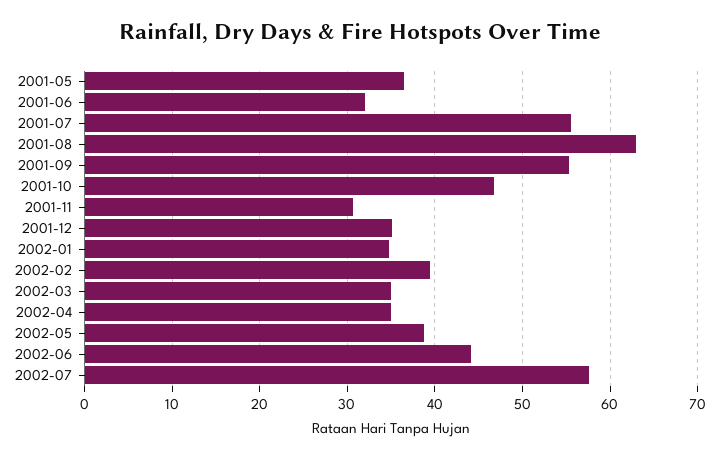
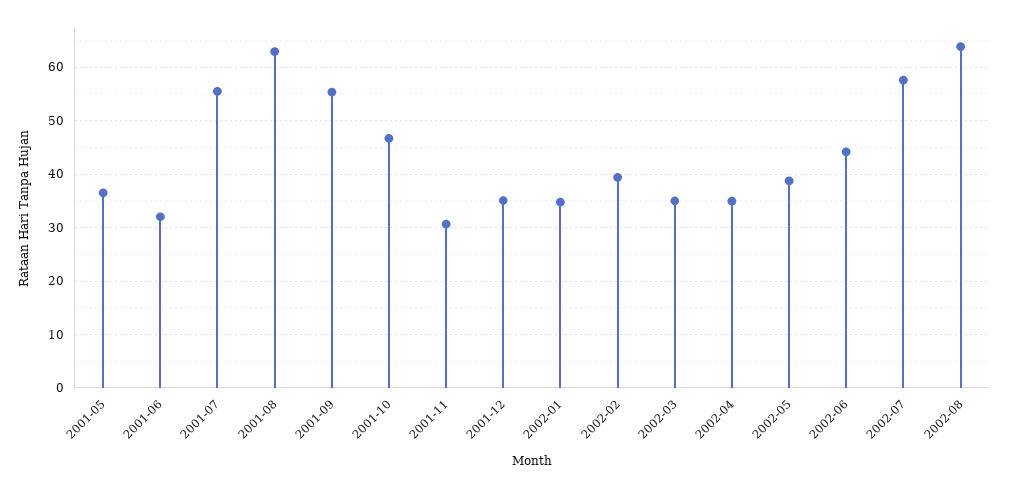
2002-08: none -> 64

